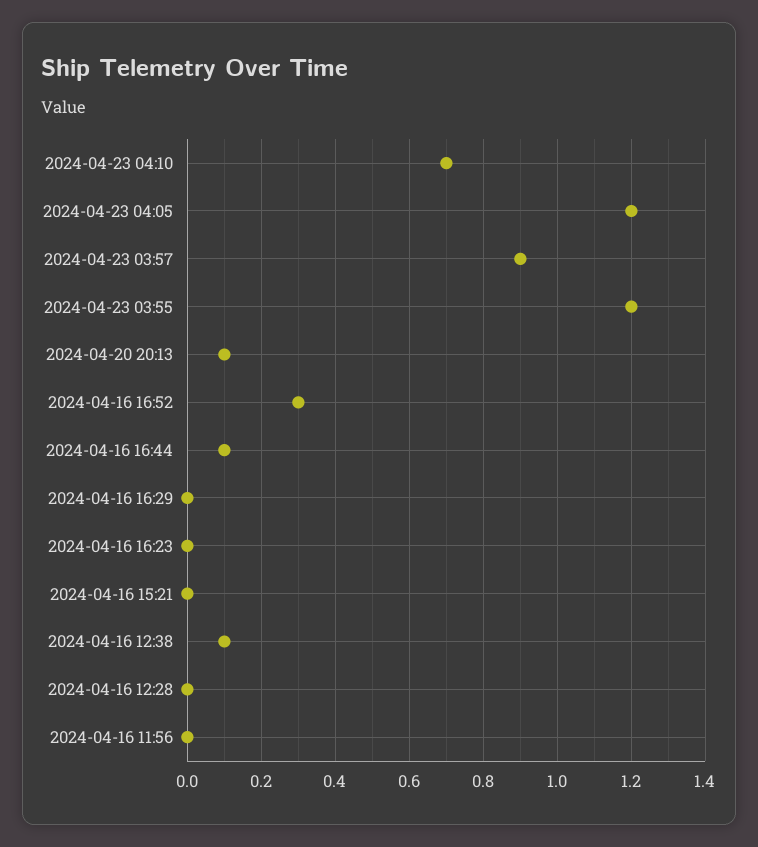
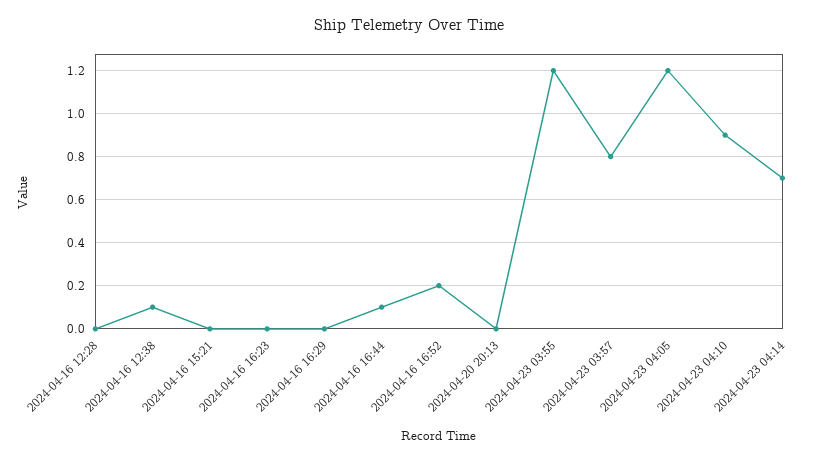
2024-04-23 04:10: 0.7 -> 0.9
2024-04-23 03:57: 0.9 -> 0.8
2024-04-20 20:13: 0.1 -> 0
2024-04-16 16:52: 0.3 -> 0.2
2024-04-16 11:56: 0 -> none
2024-04-23 04:14: none -> 0.7

